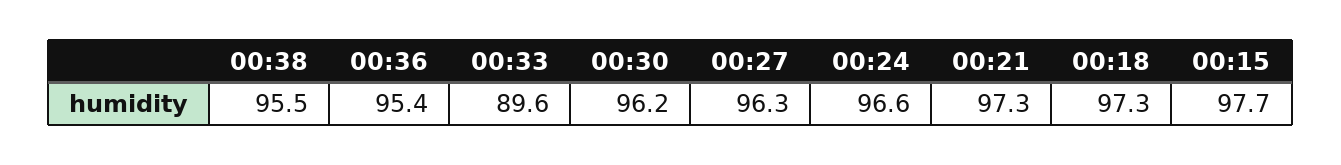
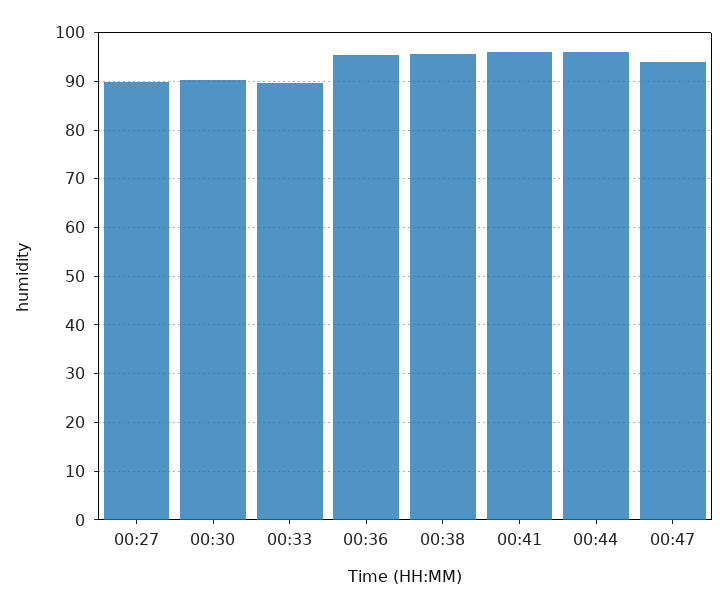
00:30: 96.2 -> 90
00:27: 96.3 -> 90
00:24: 96.6 -> none
00:21: 97.3 -> none
00:18: 97.3 -> none
00:15: 97.7 -> none
00:41: none -> 96
00:44: none -> 96
00:47: none -> 94

